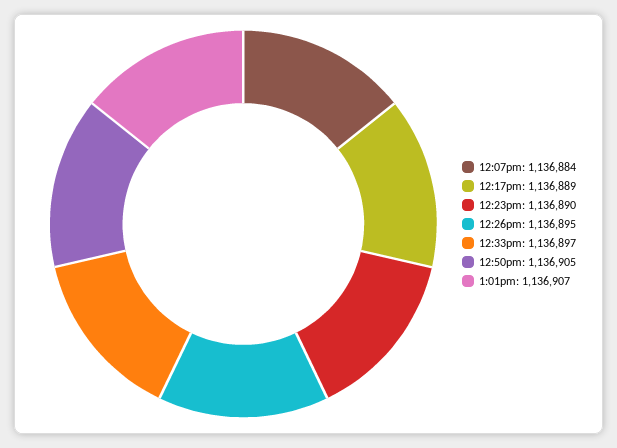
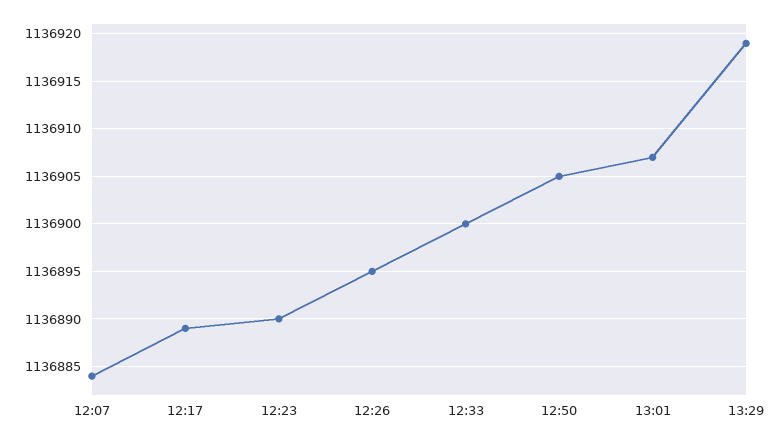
12:33pm: 1136897 -> 1136900
13:29: none -> 1136919

